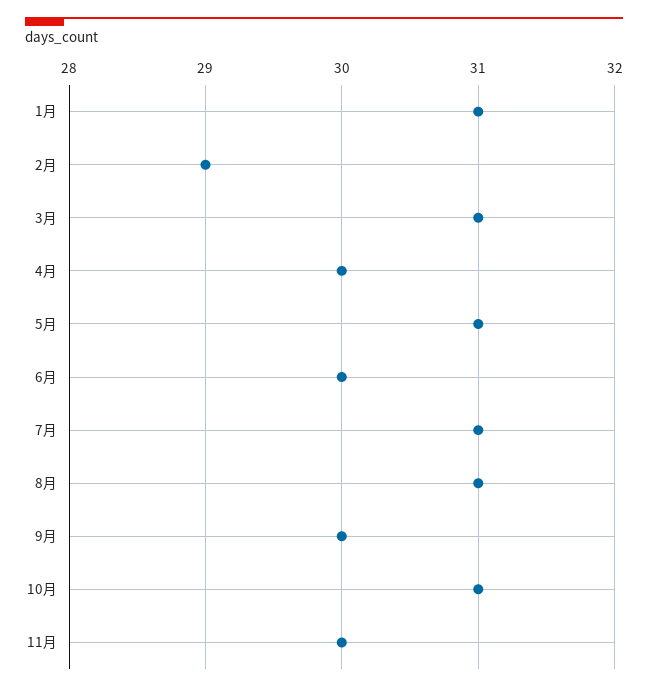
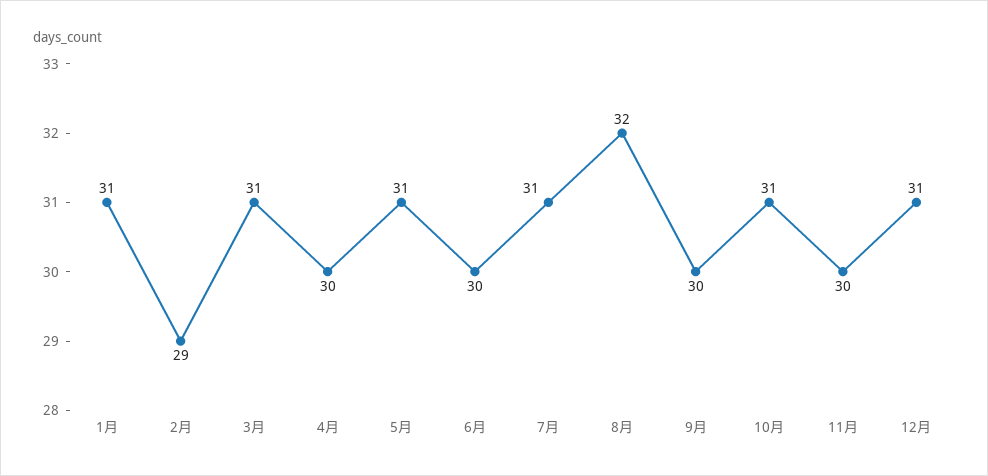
8月: 31 -> 32
12月: none -> 31

